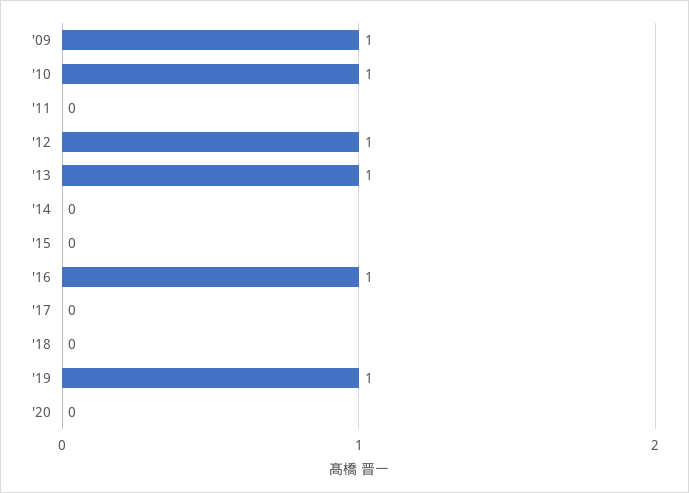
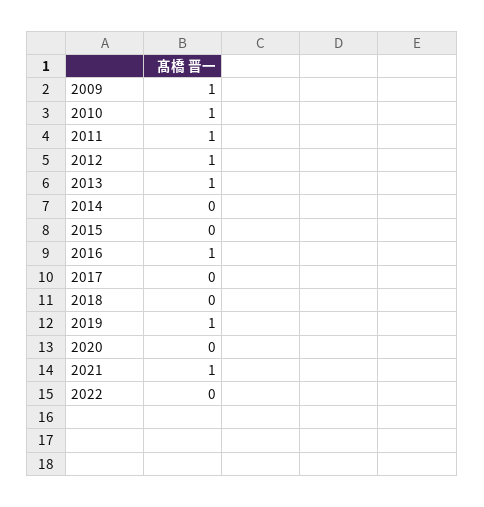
'11: 0 -> 1
2021: none -> 1
2022: none -> 0

